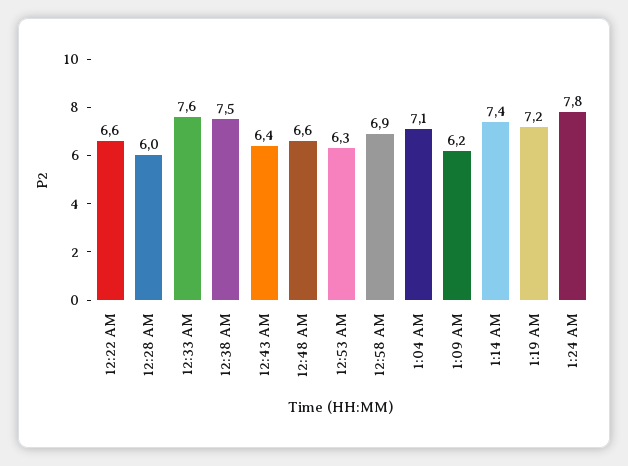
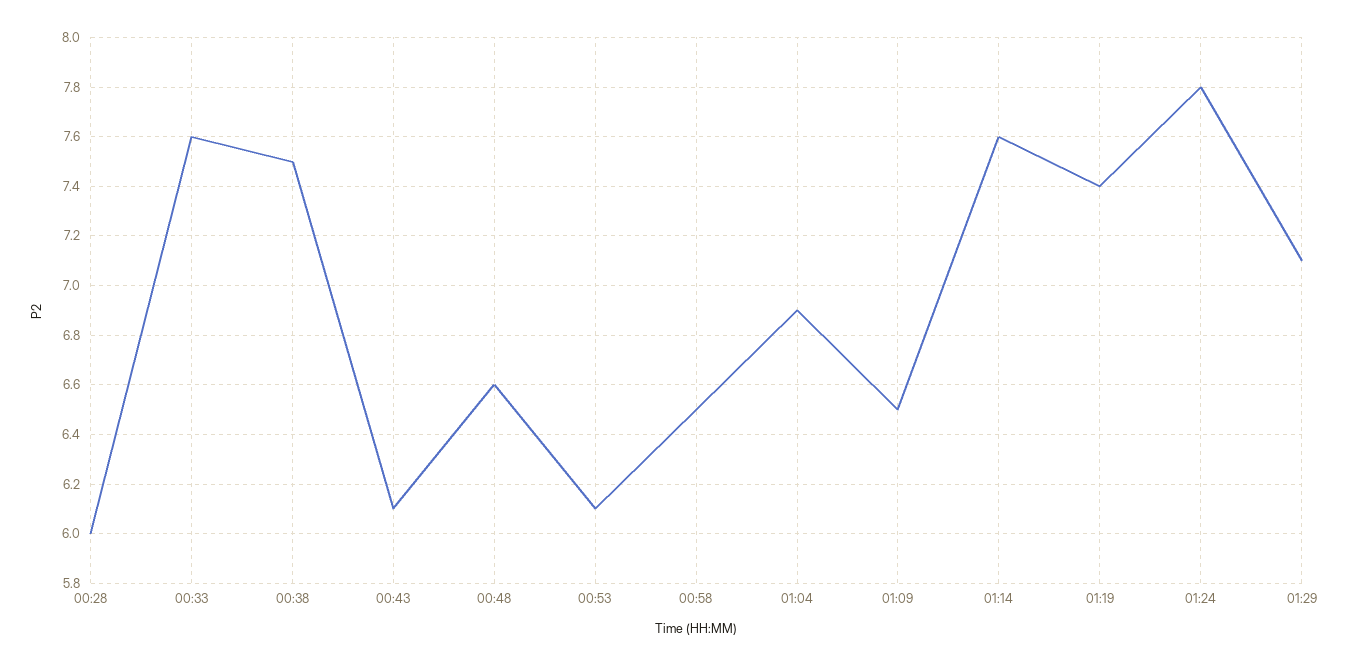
12:22 AM: 6.6 -> none
12:43 AM: 6.4 -> 6.1
12:53 AM: 6.3 -> 6.1
12:58 AM: 6.9 -> 6.5
1:04 AM: 7.1 -> 6.9
1:09 AM: 6.2 -> 6.5
1:14 AM: 7.4 -> 7.6
1:19 AM: 7.2 -> 7.4
01:29: none -> 7.1

